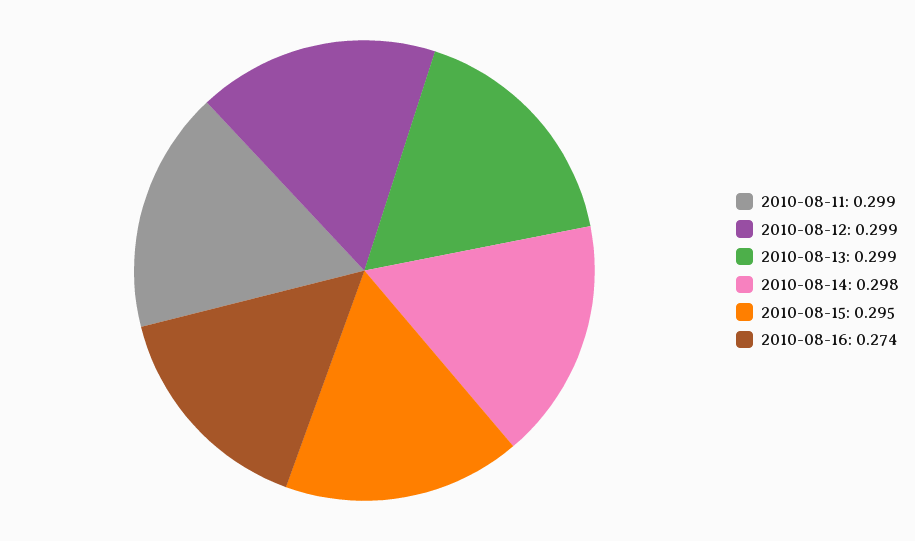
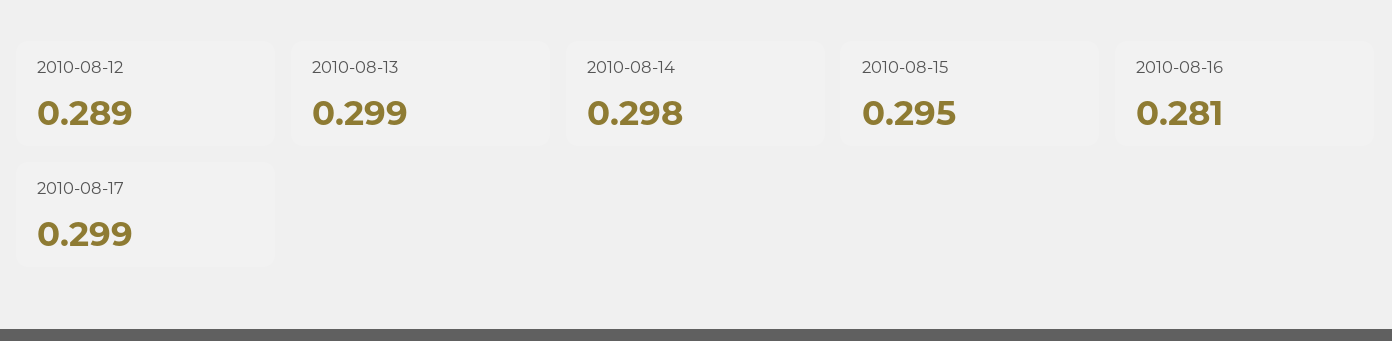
2010-08-11: 0.299 -> none
2010-08-12: 0.299 -> 0.289
2010-08-16: 0.274 -> 0.281
2010-08-17: none -> 0.299

